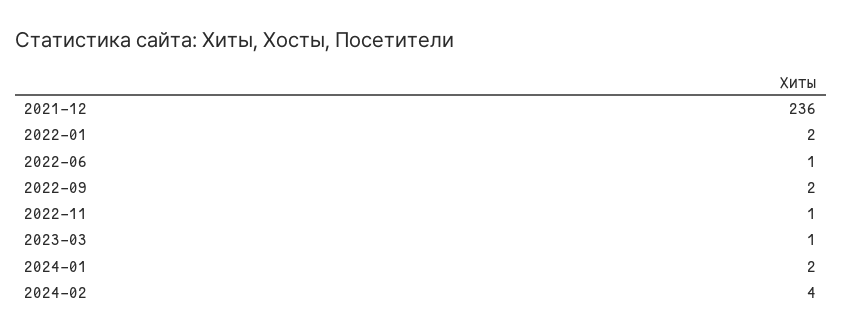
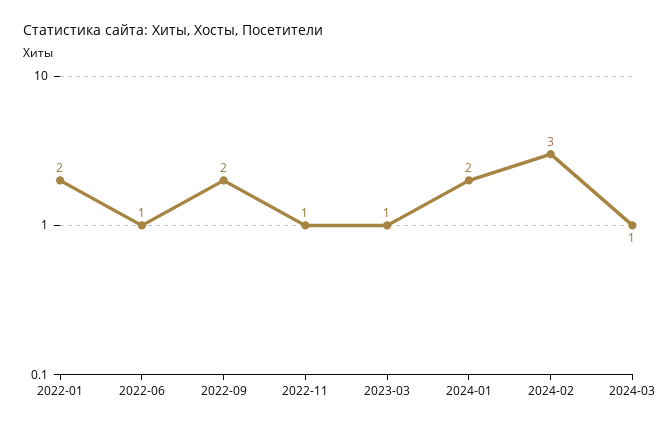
2021-12: 236 -> none
2024-02: 4 -> 3
2024-03: none -> 1

